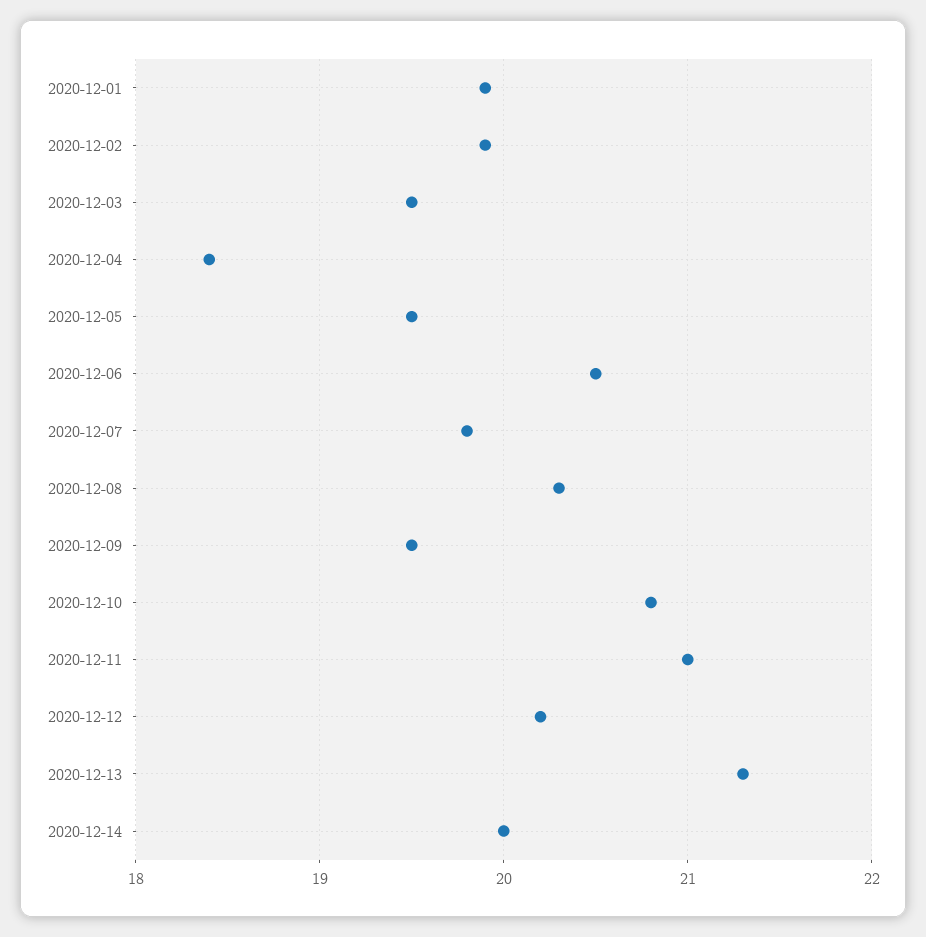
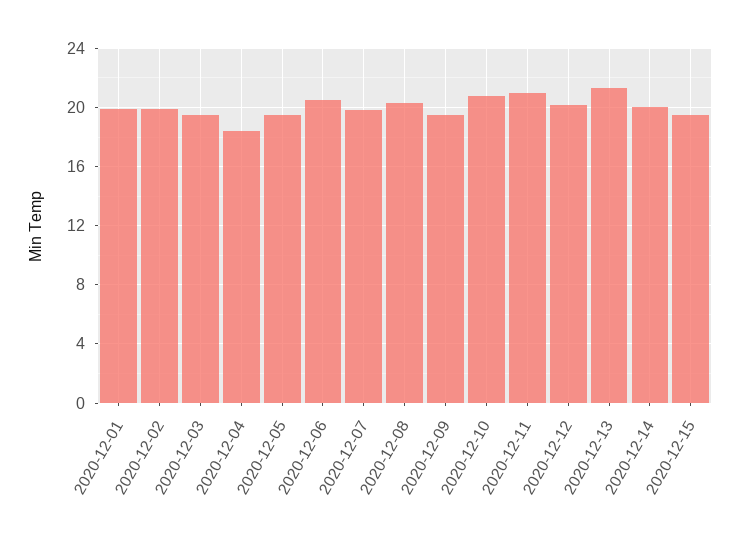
2020-12-15: none -> 19.5

